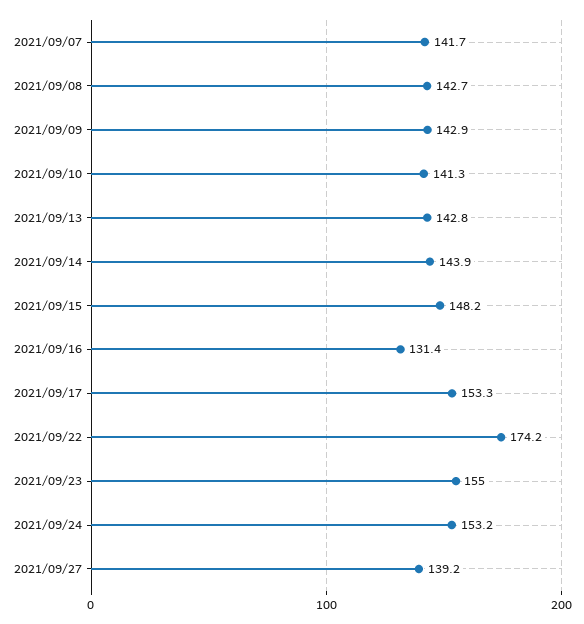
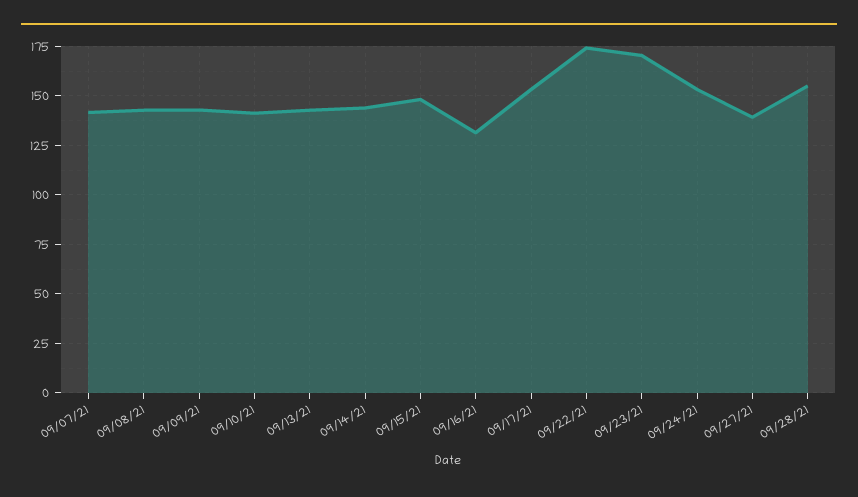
2021/09/23: 155 -> 170
09/28/21: none -> 155

